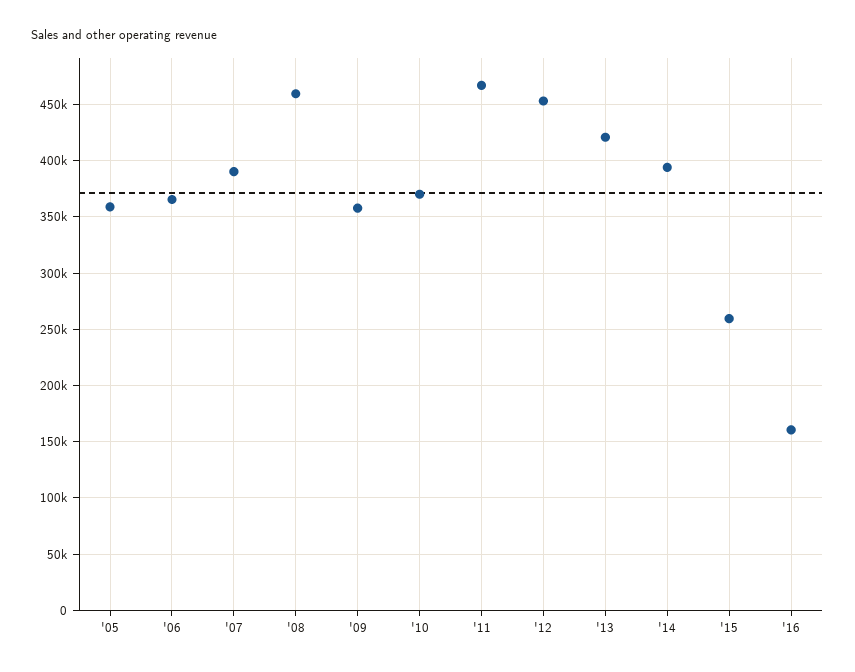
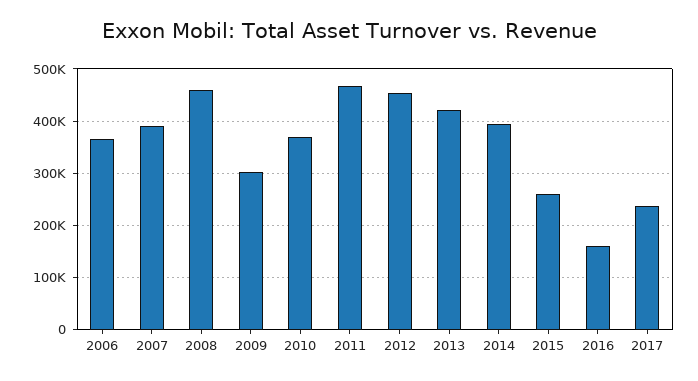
'05: 360000 -> none
'09: 360000 -> 300000
2017: none -> 240000

